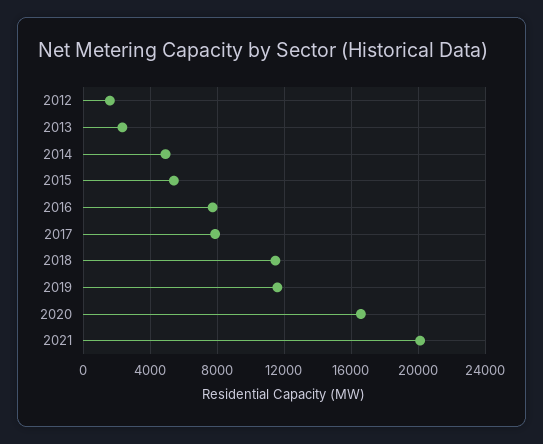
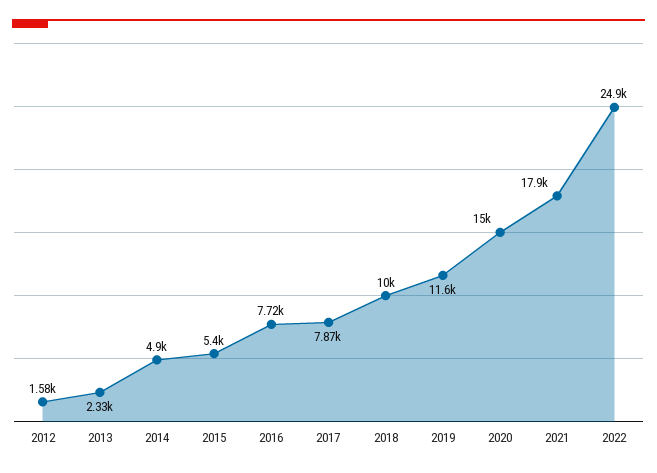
2018: 11500 -> 10000
2020: 16500 -> 15000
2021: 20000 -> 17900
2022: none -> 24900

